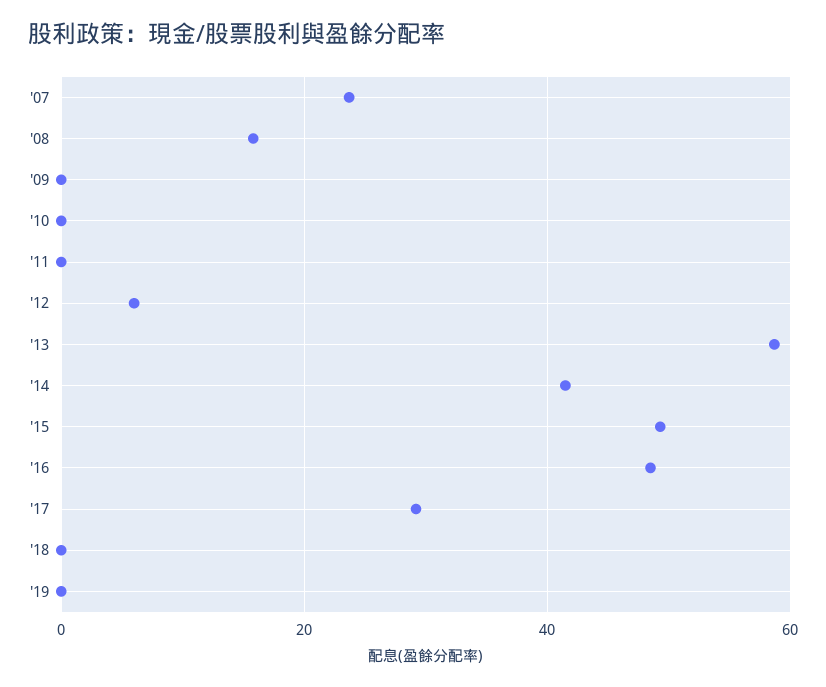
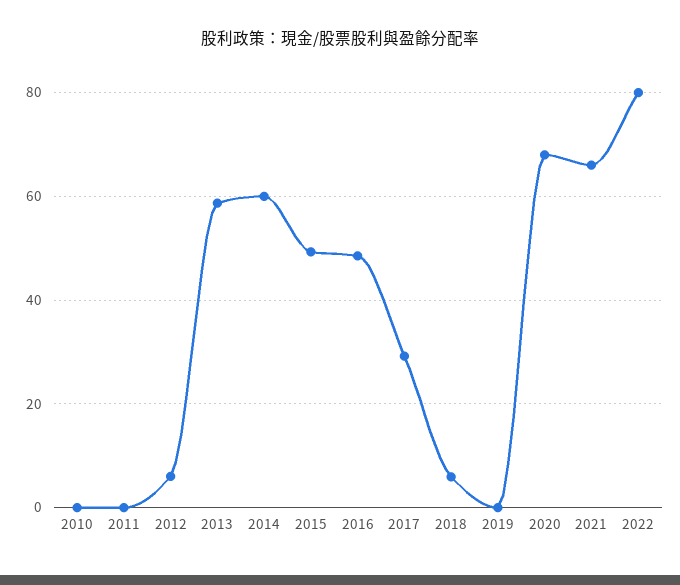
'07: 24 -> none
'08: 16 -> none
'09: 0 -> none
'14: 42 -> 60
'18: 0 -> 6
2020: none -> 68
2021: none -> 66
2022: none -> 80

